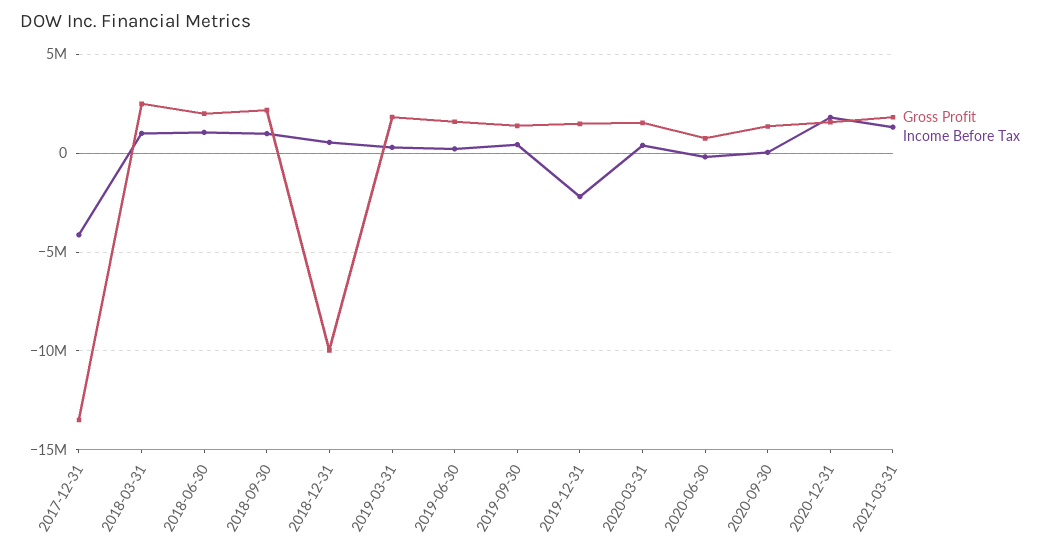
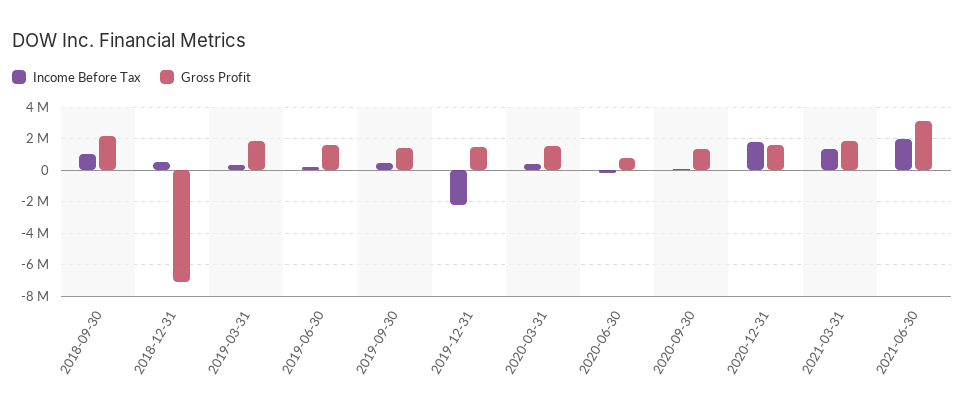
Gross Profit, 2017-12-31: -13500000 -> none
Income Before Tax, 2017-12-31: -4000000 -> none
Gross Profit, 2018-03-31: 2500000 -> none
Income Before Tax, 2018-03-31: 1000000 -> none
Gross Profit, 2018-06-30: 2000000 -> none
Income Before Tax, 2018-06-30: 1000000 -> none
Gross Profit, 2018-12-31: -10000000 -> -7000000
Income Before Tax, 2021-06-30: none -> 2000000
Gross Profit, 2021-06-30: none -> 3000000

